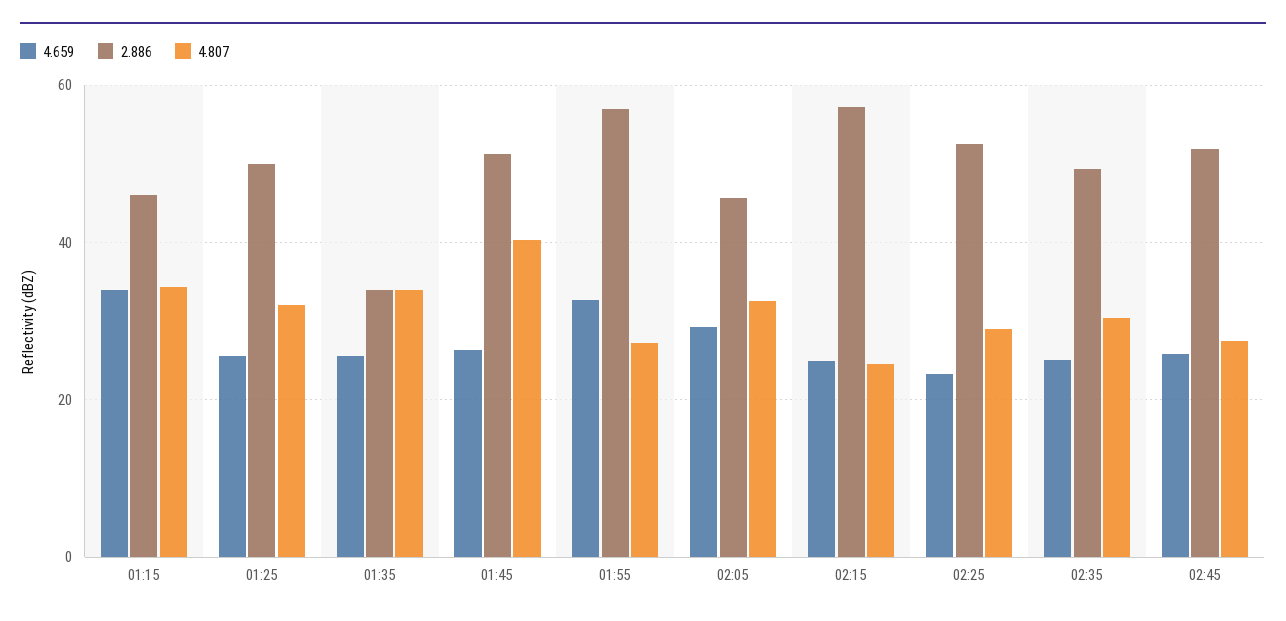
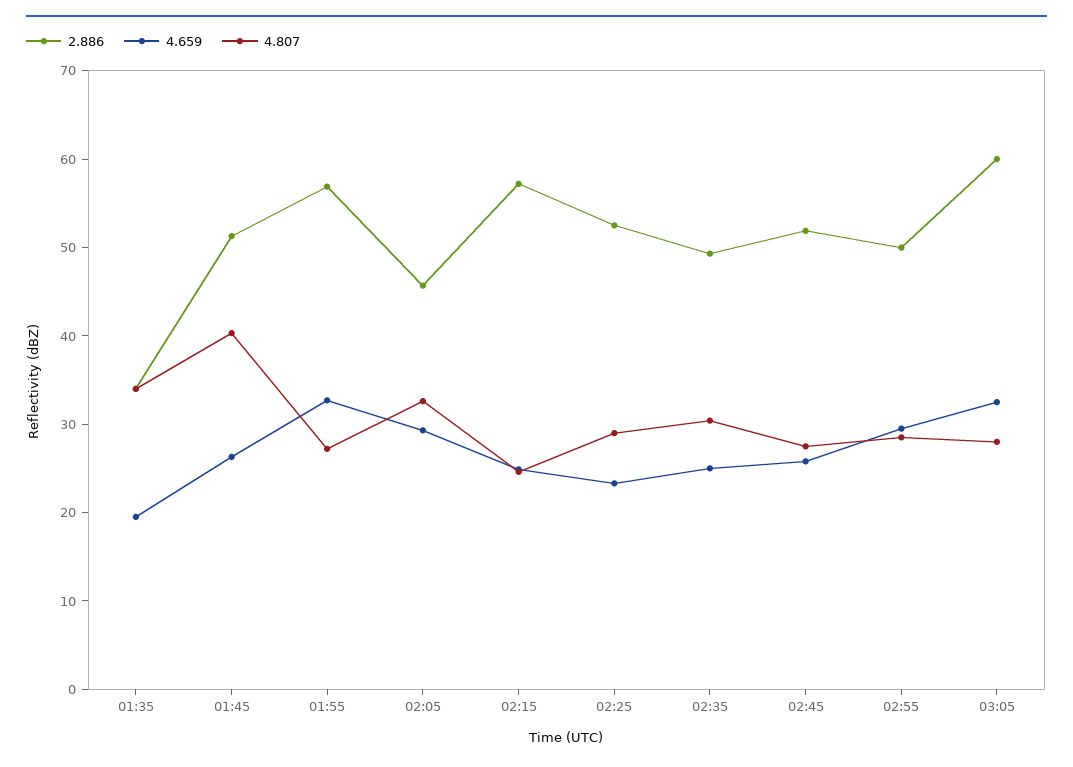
4.659, 01:15: 34 -> none
2.886, 01:15: 46 -> none
4.807, 01:15: 34 -> none
4.659, 01:25: 26 -> none
2.886, 01:25: 50 -> none
4.807, 01:25: 32 -> none
4.659, 01:35: 26 -> 20
2.886, 02:55: none -> 50
4.659, 02:55: none -> 30
4.807, 02:55: none -> 28
2.886, 03:05: none -> 60
4.659, 03:05: none -> 32
4.807, 03:05: none -> 28

